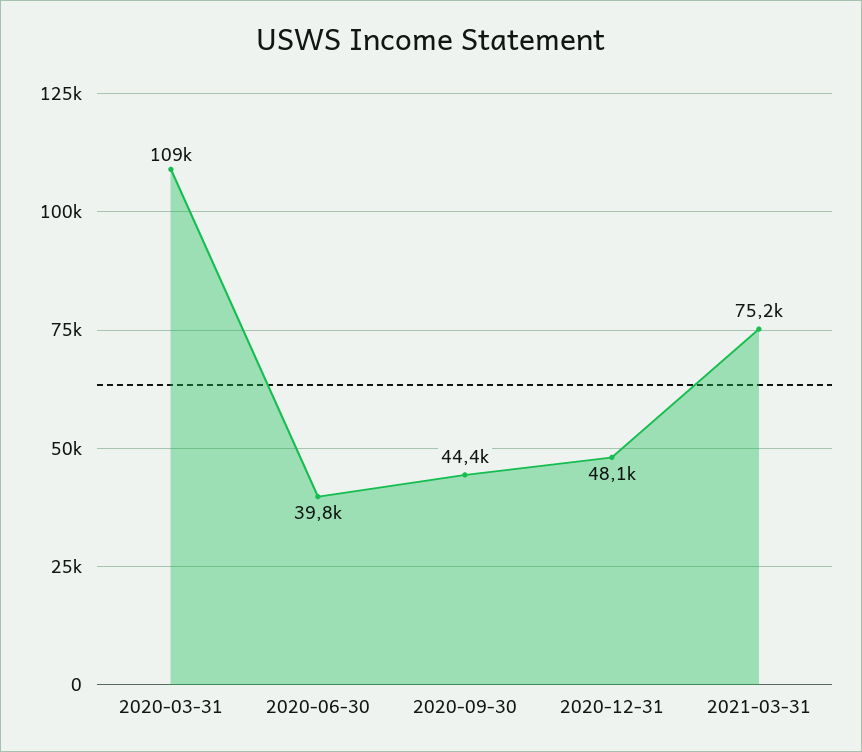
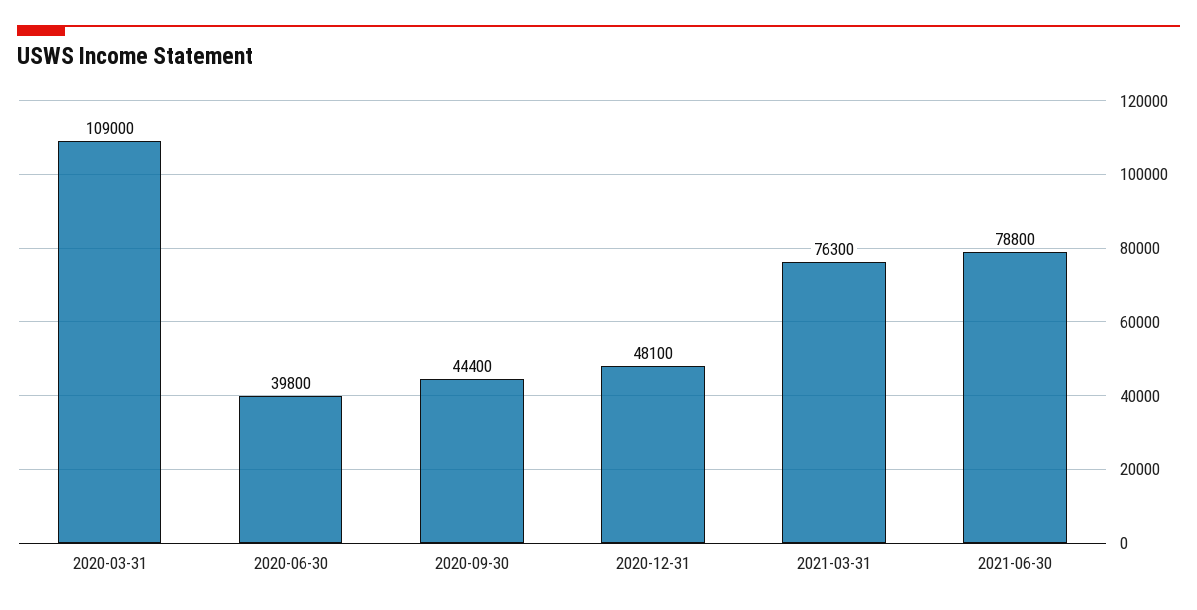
2021-03-31: 75200 -> 76300
2021-06-30: none -> 78800

